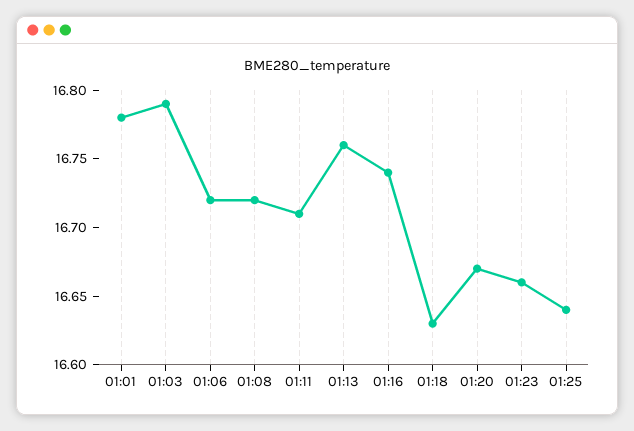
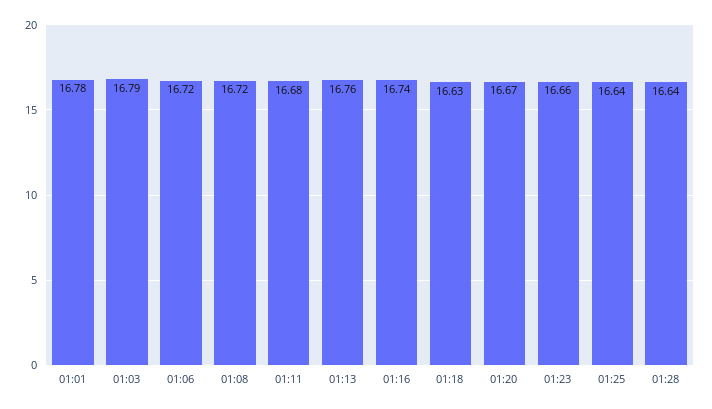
01:11: 16.71 -> 16.68
01:28: none -> 16.64

